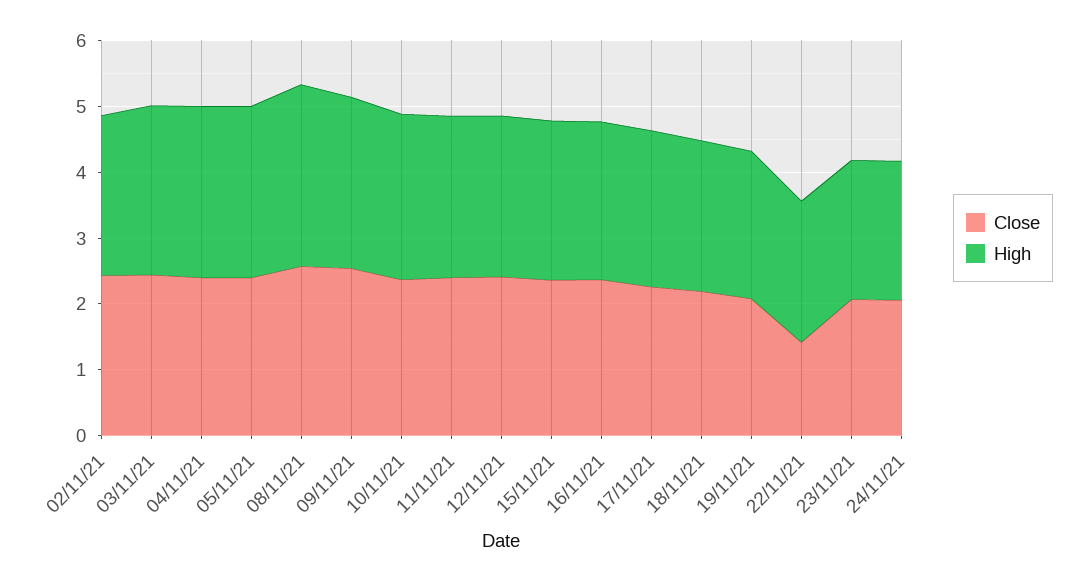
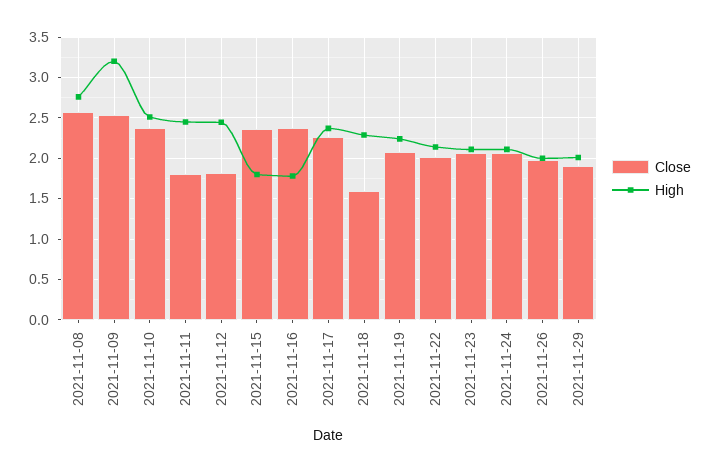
Close, 02/11/21: 2.4 -> none
High, 02/11/21: 2.4 -> none
Close, 03/11/21: 2.4 -> none
High, 03/11/21: 2.6 -> none
Close, 04/11/21: 2.4 -> none
High, 04/11/21: 2.6 -> none
Close, 05/11/21: 2.4 -> none
High, 05/11/21: 2.6 -> none
High, 09/11/21: 2.6 -> 3.2
Close, 11/11/21: 2.4 -> 1.8
Close, 12/11/21: 2.4 -> 1.8
High, 15/11/21: 2.4 -> 1.8
High, 16/11/21: 2.4 -> 1.8
Close, 18/11/21: 2.2 -> 1.6
Close, 22/11/21: 1.4 -> 2
Close, 2021-11-26: none -> 2
High, 2021-11-26: none -> 2
Close, 2021-11-29: none -> 1.9
High, 2021-11-29: none -> 2

